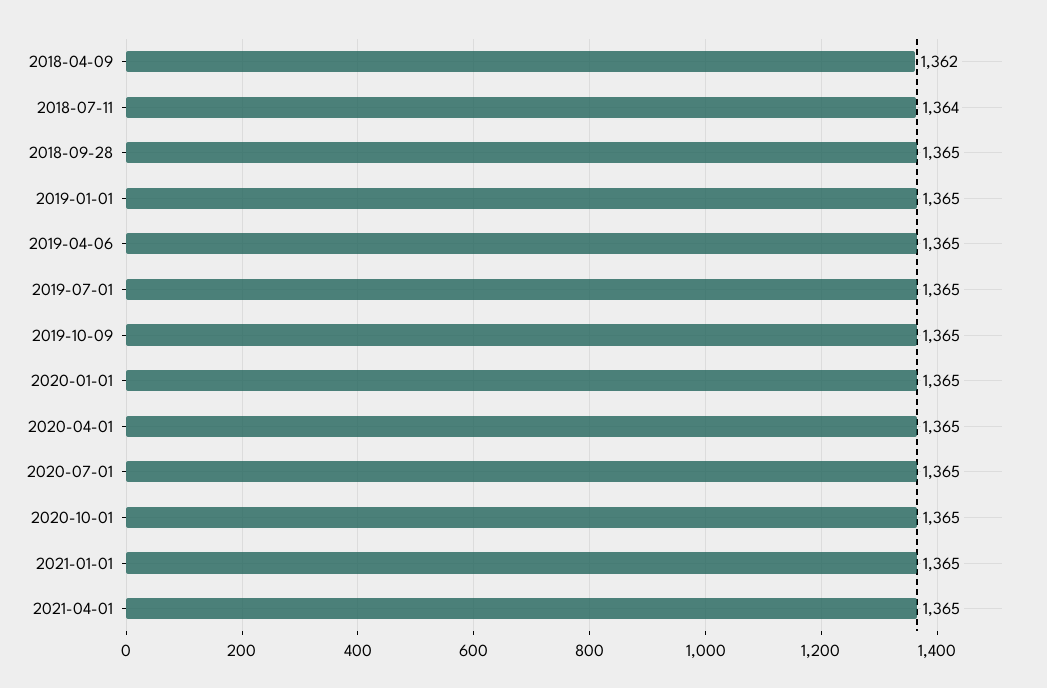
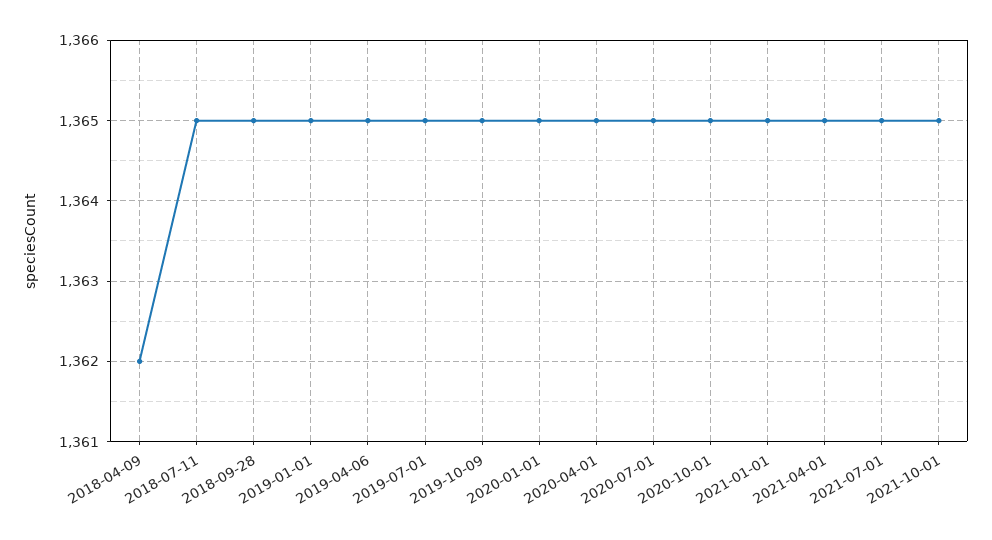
2018-07-11: 1364 -> 1365
2021-07-01: none -> 1365
2021-10-01: none -> 1365

